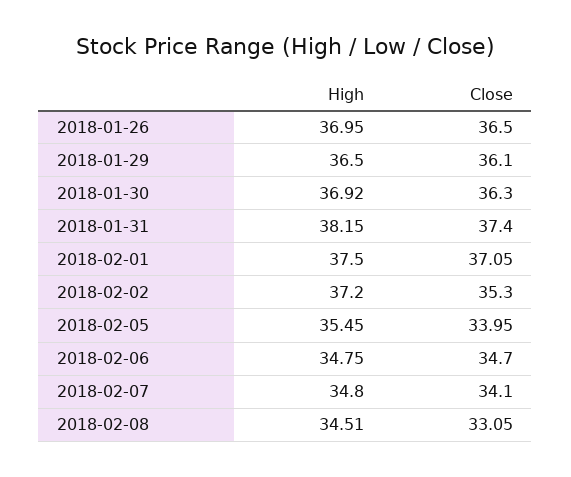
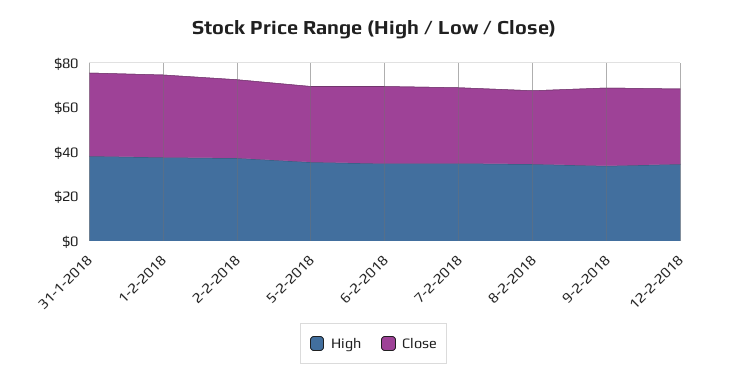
High, 2018-01-26: 36.95 -> none
Close, 2018-01-26: 36.5 -> none
High, 2018-01-29: 36.5 -> none
Close, 2018-01-29: 36.1 -> none
High, 2018-01-30: 36.92 -> none
Close, 2018-01-30: 36.3 -> none
High, 9-2-2018: none -> 35
Close, 9-2-2018: none -> 35
High, 12-2-2018: none -> 35
Close, 12-2-2018: none -> 35

